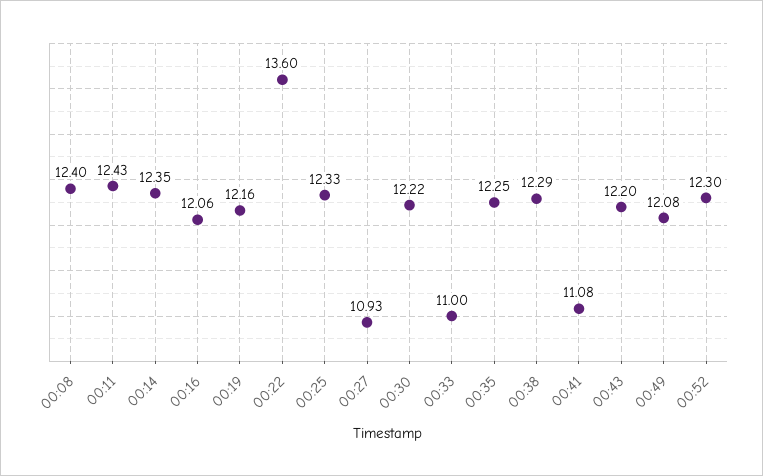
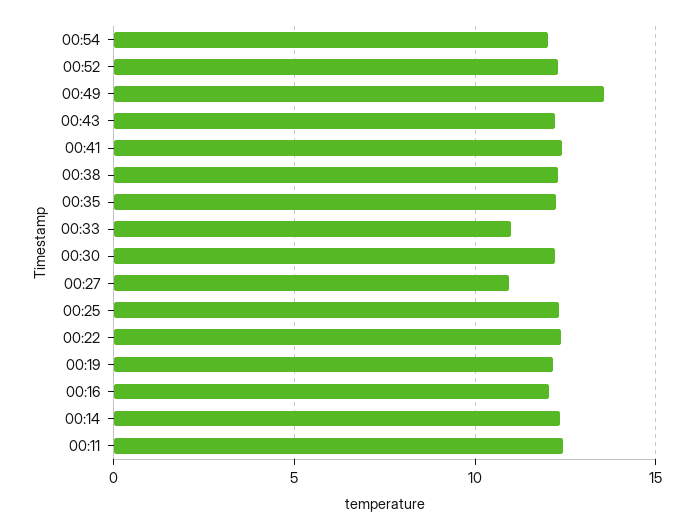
00:08: 12.4 -> none
00:22: 13.6 -> 12.5
00:41: 11.08 -> 12.5
00:49: 12.08 -> 13.5
00:54: none -> 12

